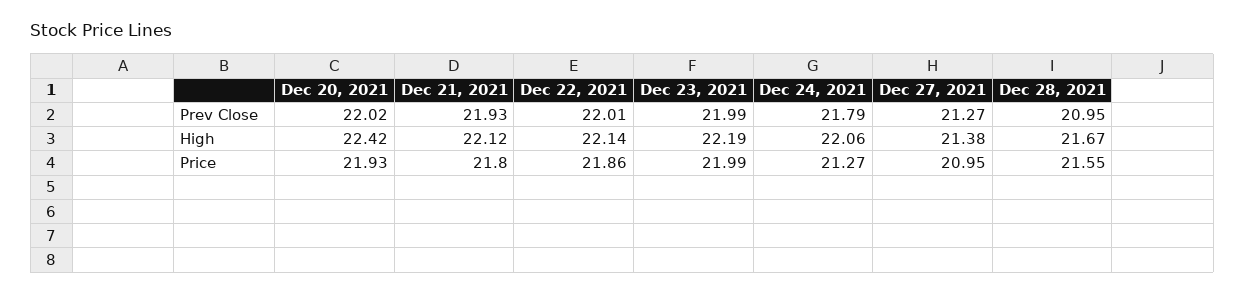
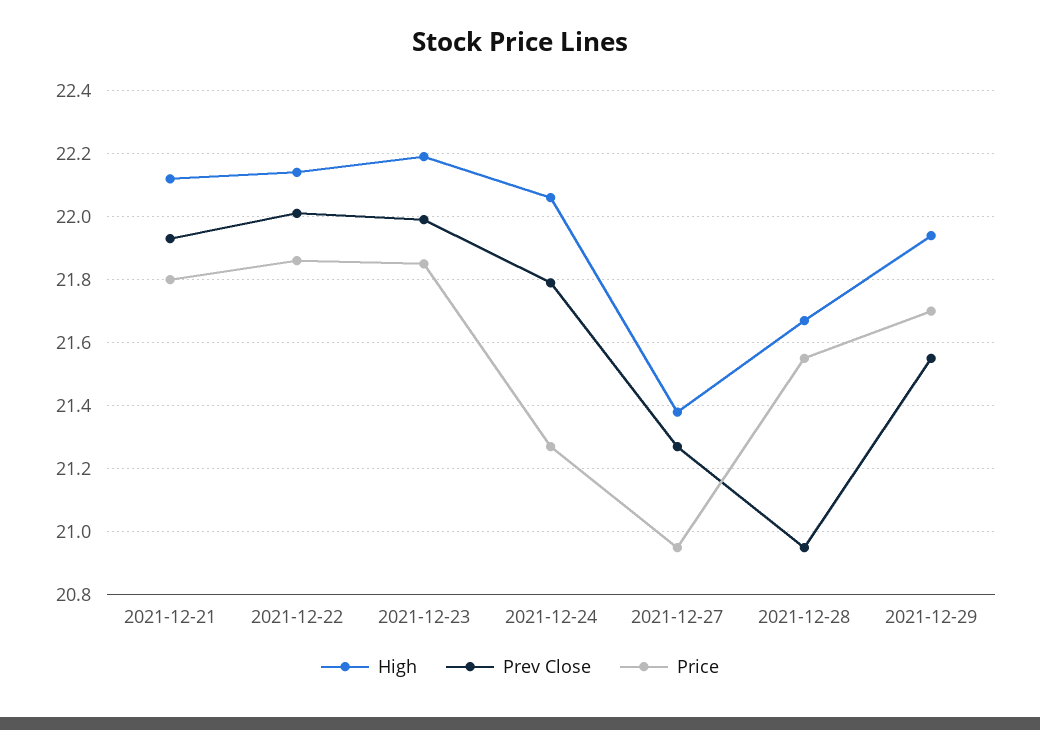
Prev Close, Dec 20, 2021: 22.02 -> none
High, Dec 20, 2021: 22.42 -> none
Price, Dec 20, 2021: 21.93 -> none
Price, Dec 23, 2021: 21.99 -> 21.85
High, 2021-12-29: none -> 21.95
Prev Close, 2021-12-29: none -> 21.55
Price, 2021-12-29: none -> 21.7

